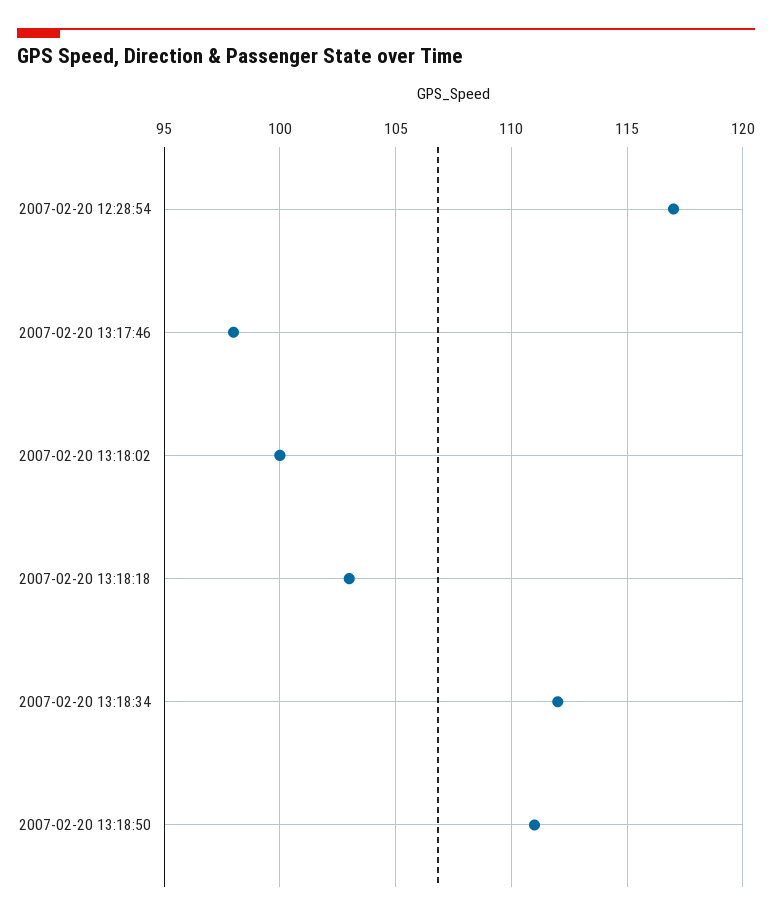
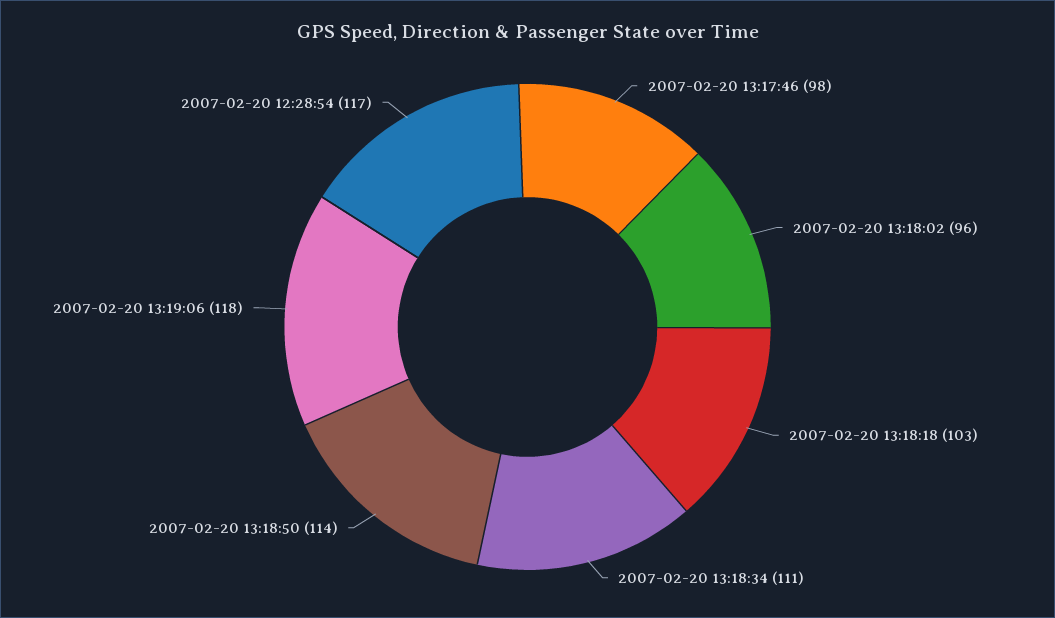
2007-02-20 13:18:02: 100 -> 96
2007-02-20 13:18:34: 112 -> 111
2007-02-20 13:18:50: 111 -> 114
2007-02-20 13:19:06: none -> 118

